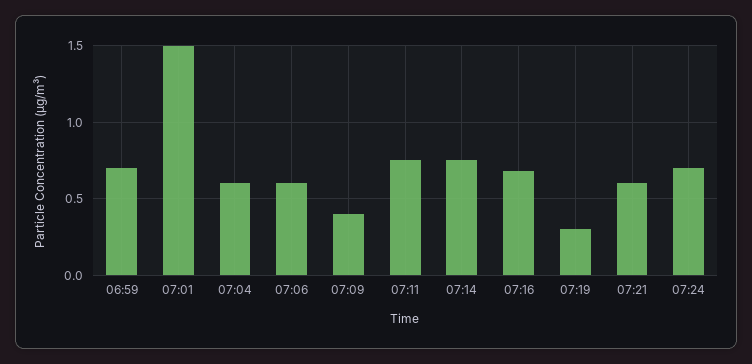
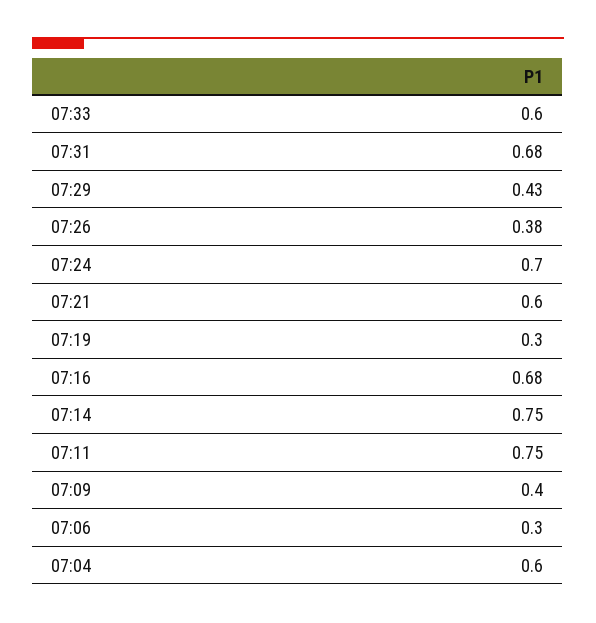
06:59: 0.7 -> none
07:01: 1.5 -> none
07:06: 0.6 -> 0.3
07:33: none -> 0.6
07:31: none -> 0.68
07:29: none -> 0.43
07:26: none -> 0.38

